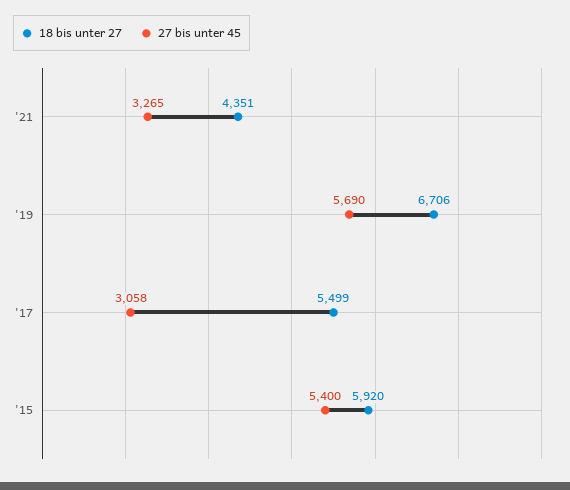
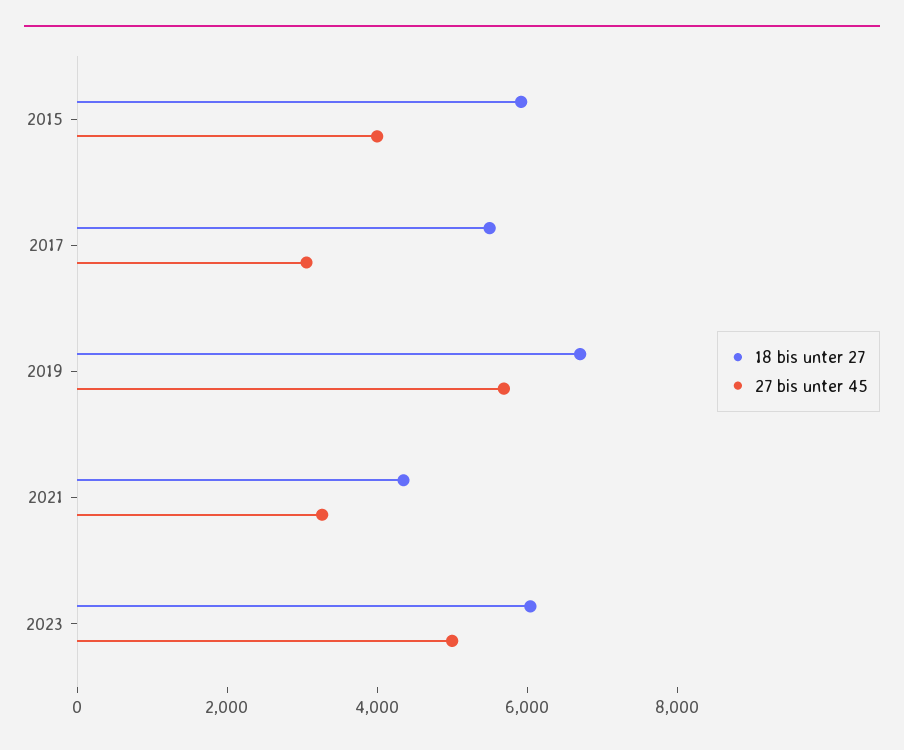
27 bis unter 45, '15: 5400 -> 4000
18 bis unter 27, 2023: none -> 6000
27 bis unter 45, 2023: none -> 5000

